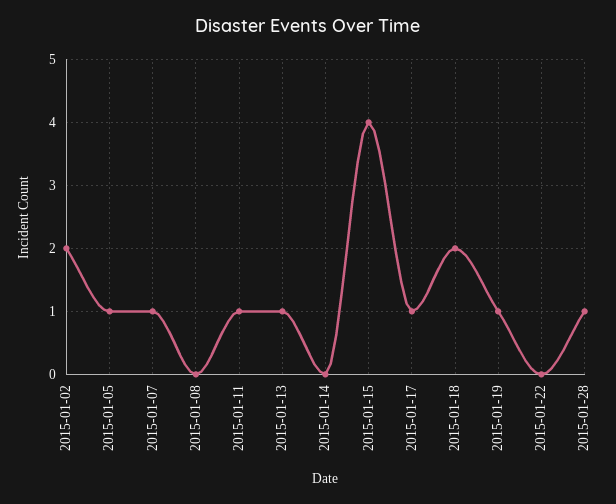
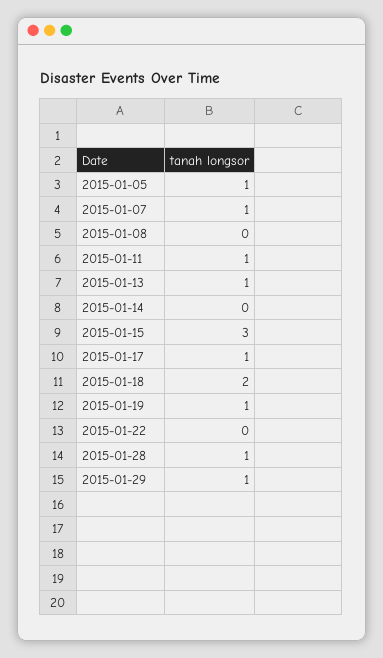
2015-01-02: 2 -> none
2015-01-15: 4 -> 3
2015-01-29: none -> 1

